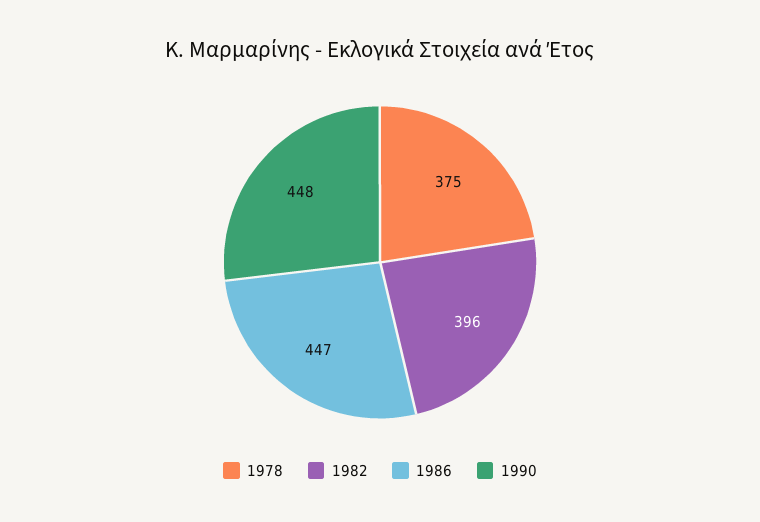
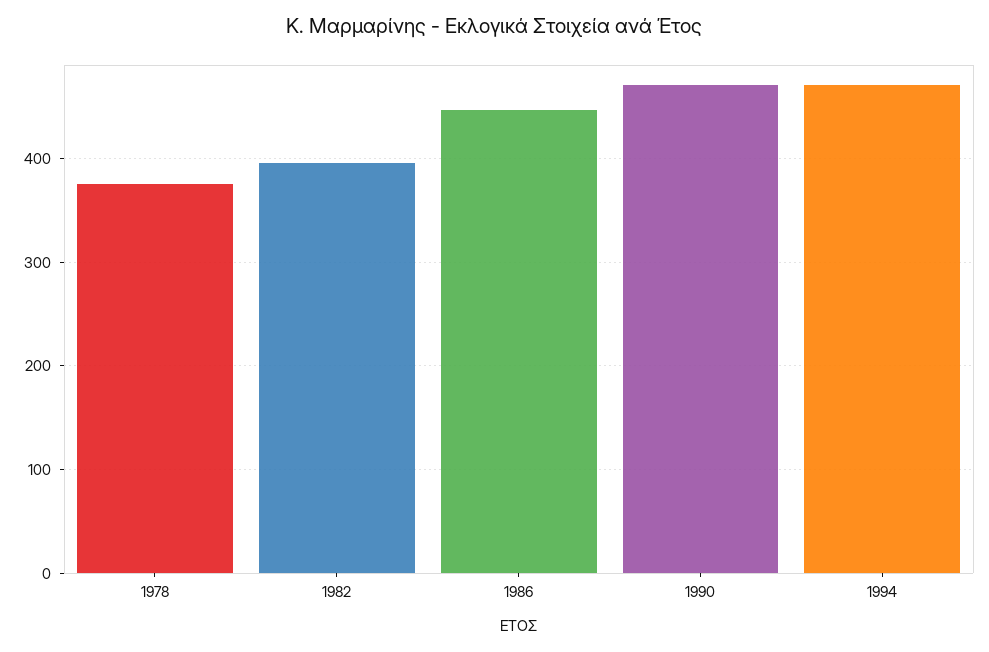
1990: 448 -> 470
1994: none -> 470

